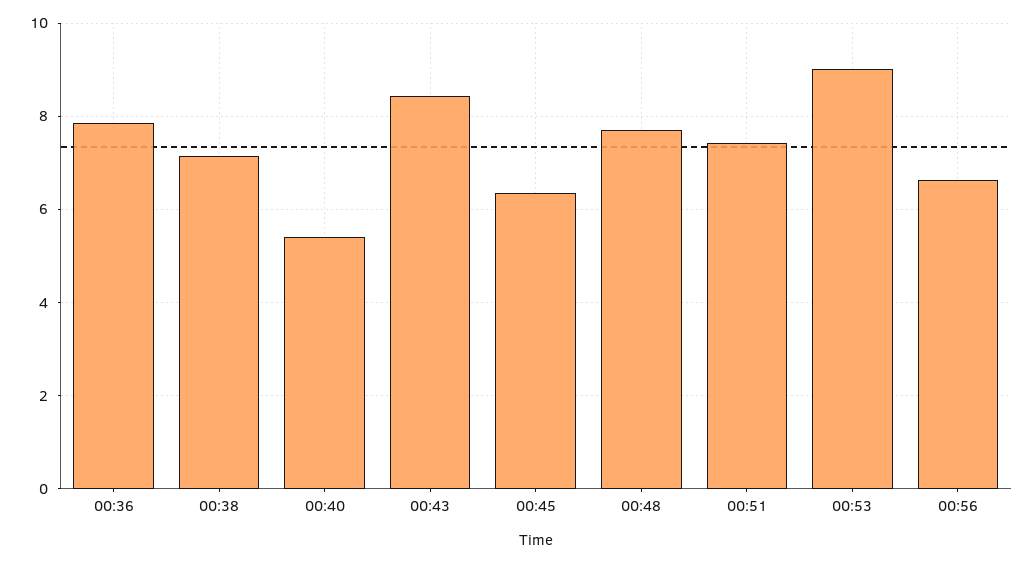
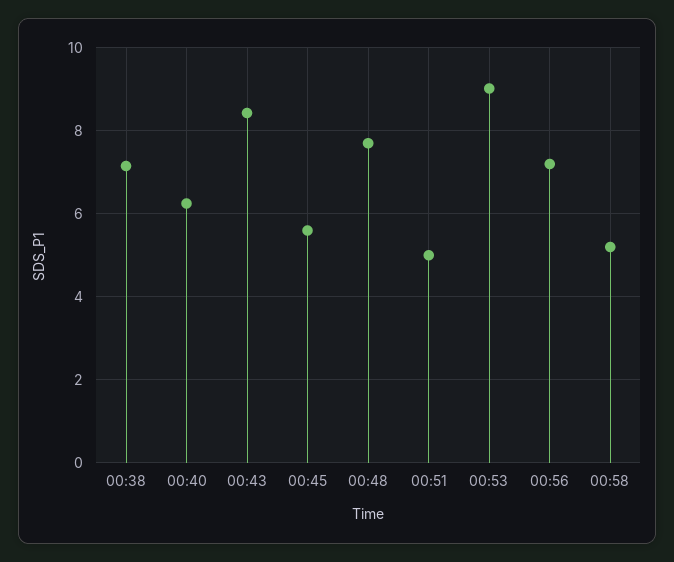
00:36: 7.8 -> none
00:40: 5.4 -> 6.2
00:45: 6.4 -> 5.6
00:51: 7.4 -> 5
00:56: 6.6 -> 7.2
00:58: none -> 5.2

